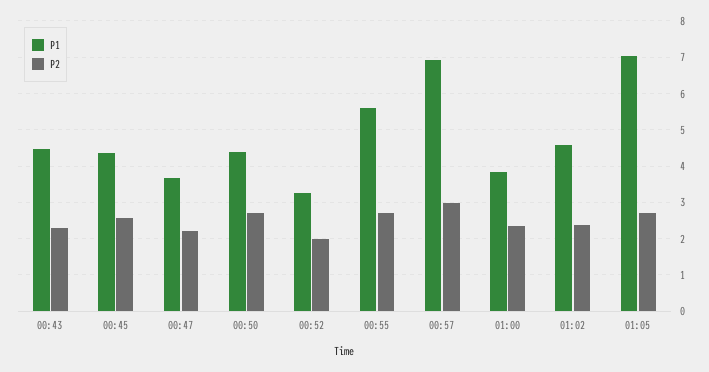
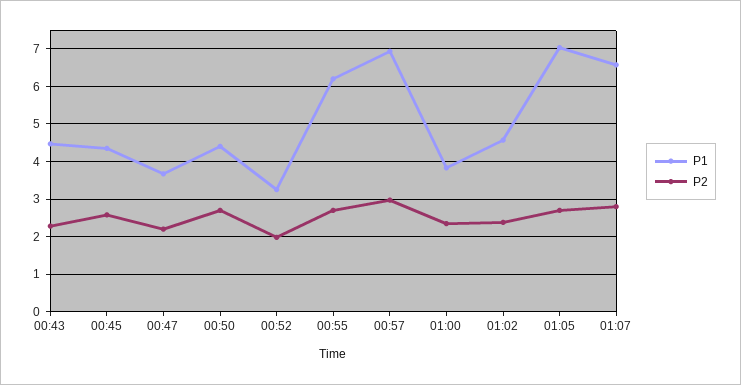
P1, 00:55: 5.6 -> 6.2
P1, 01:07: none -> 6.6
P2, 01:07: none -> 2.8

